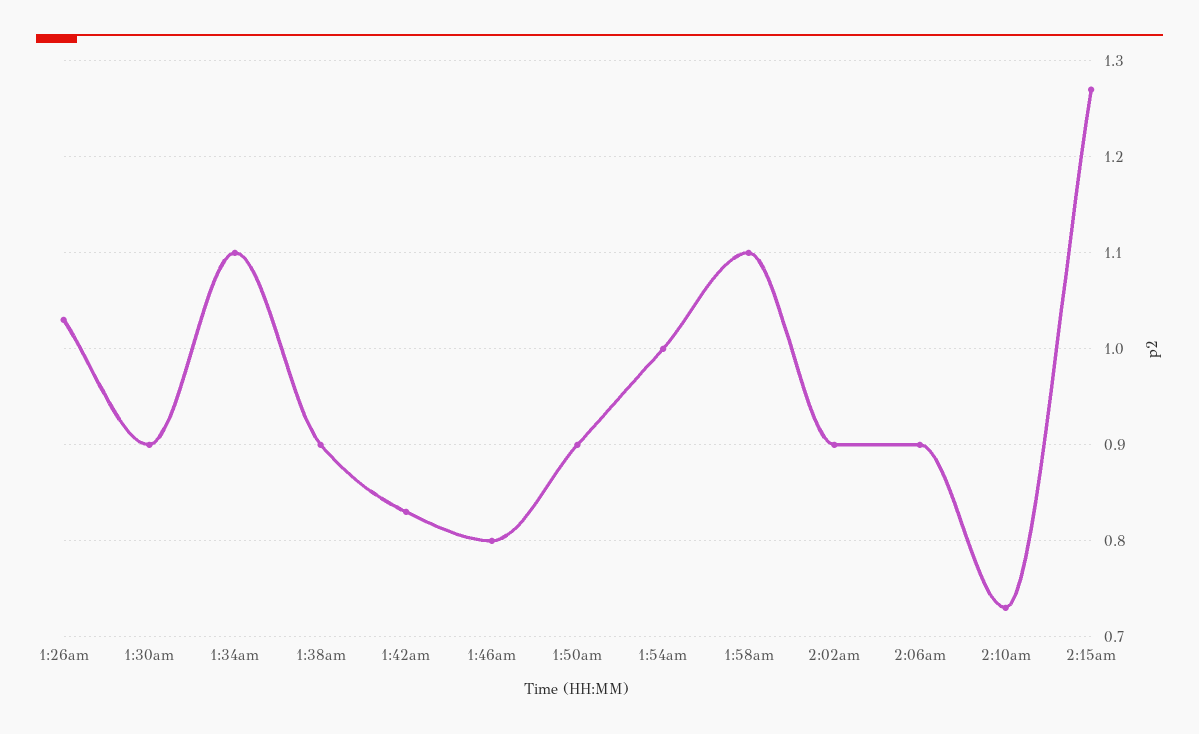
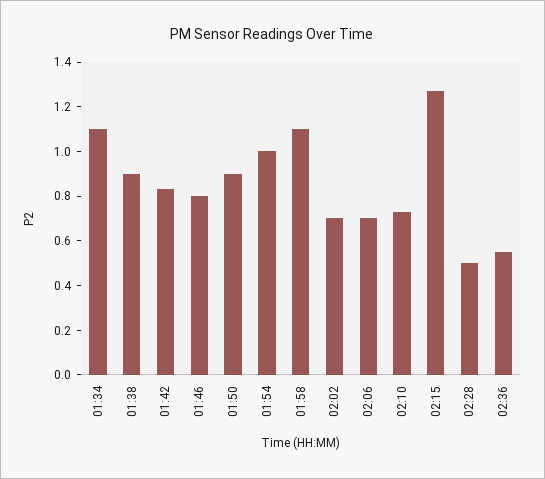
1:26am: 1.03 -> none
1:30am: 0.9 -> none
2:02am: 0.9 -> 0.7
2:06am: 0.9 -> 0.7
02:28: none -> 0.5
02:36: none -> 0.55

